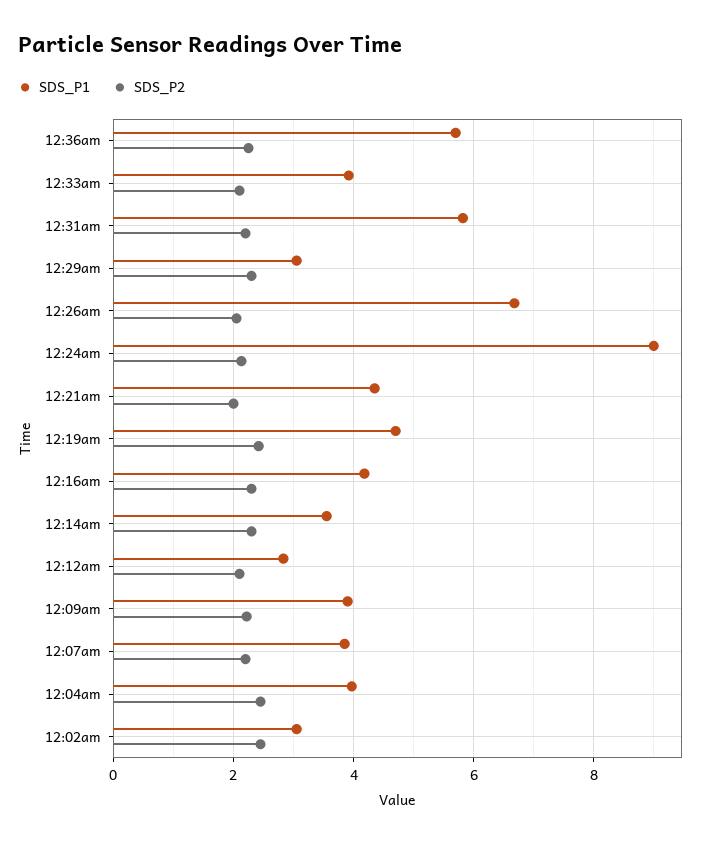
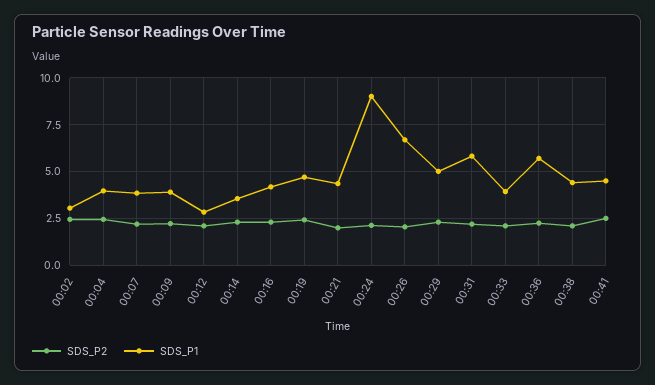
SDS_P1, 12:29am: 3 -> 5
SDS_P2, 00:38: none -> 2
SDS_P1, 00:38: none -> 4.5
SDS_P2, 00:41: none -> 2.5
SDS_P1, 00:41: none -> 4.5

